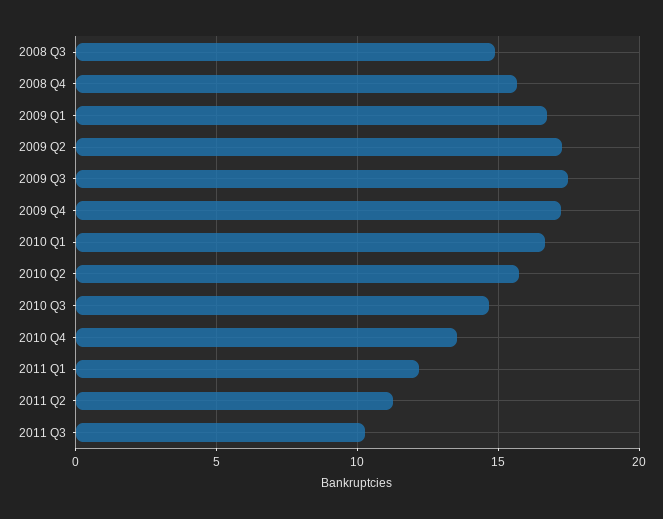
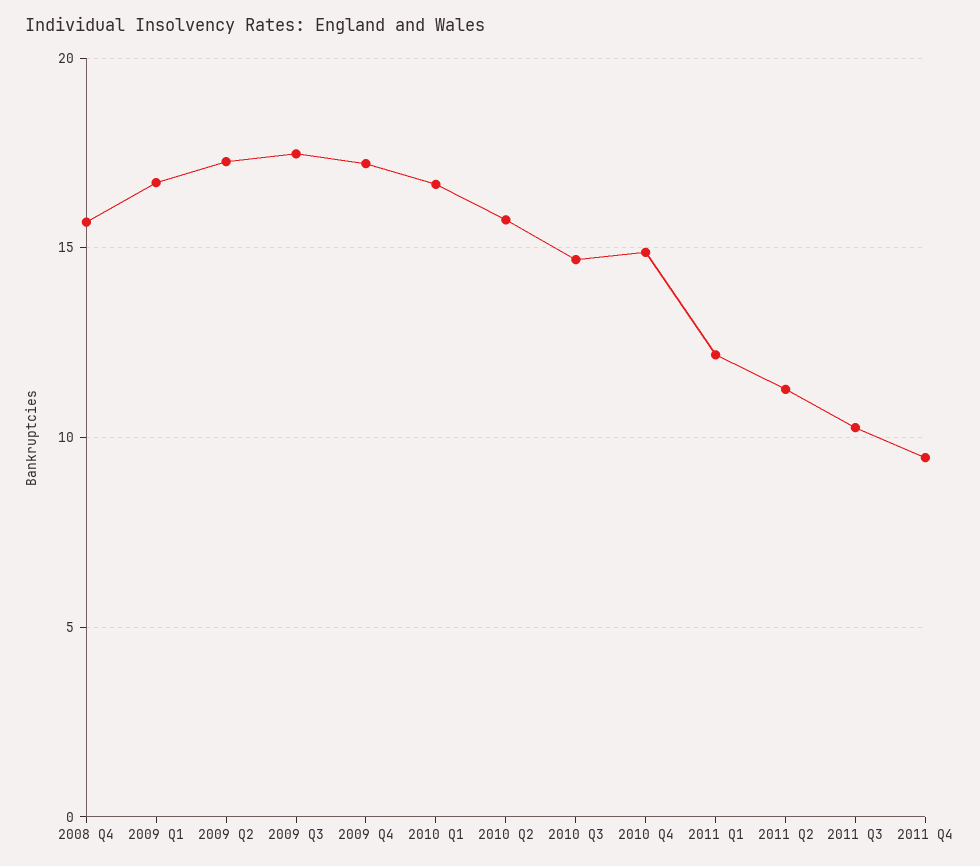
2008 Q3: 15 -> none
2010 Q4: 13.5 -> 15
2011 Q4: none -> 9.5

